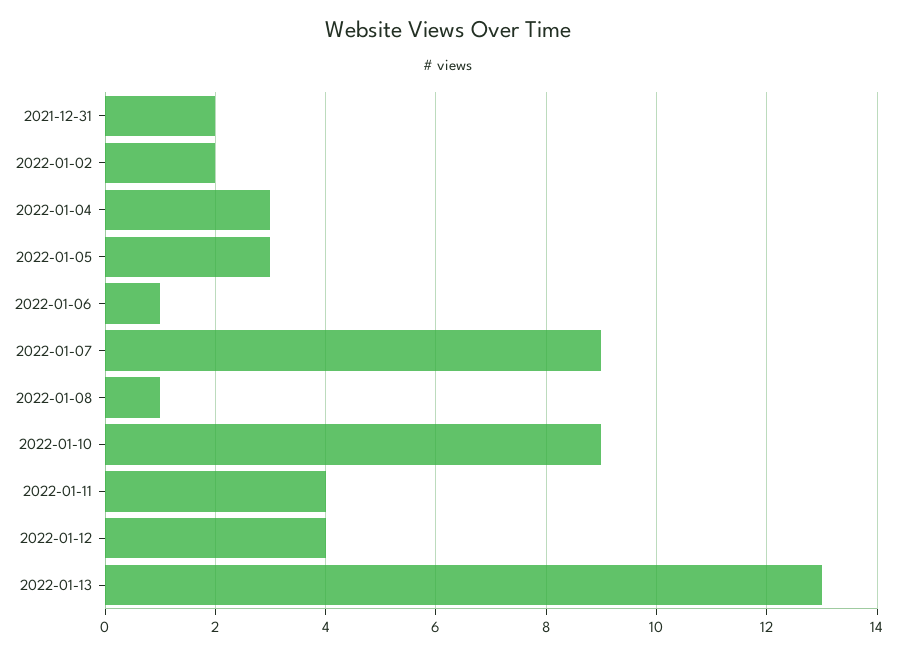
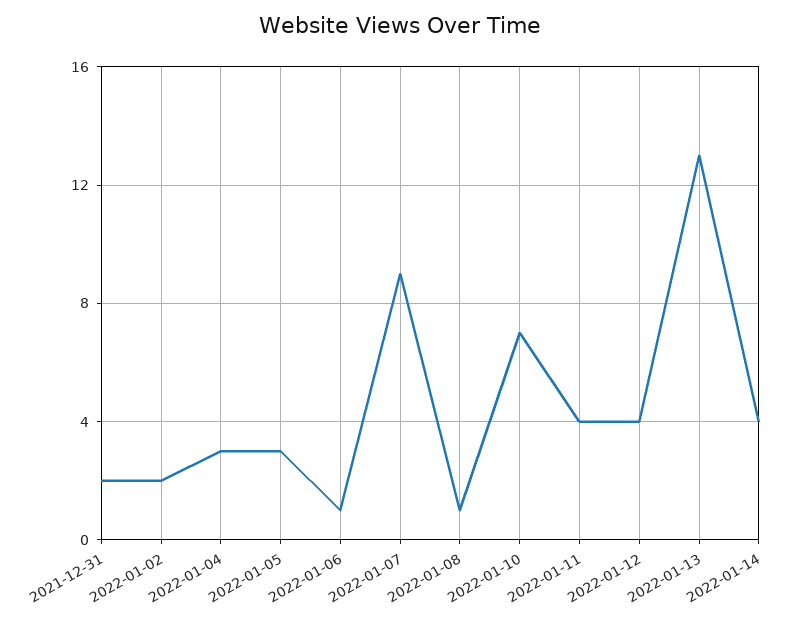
2022-01-10: 9 -> 7
2022-01-14: none -> 4

